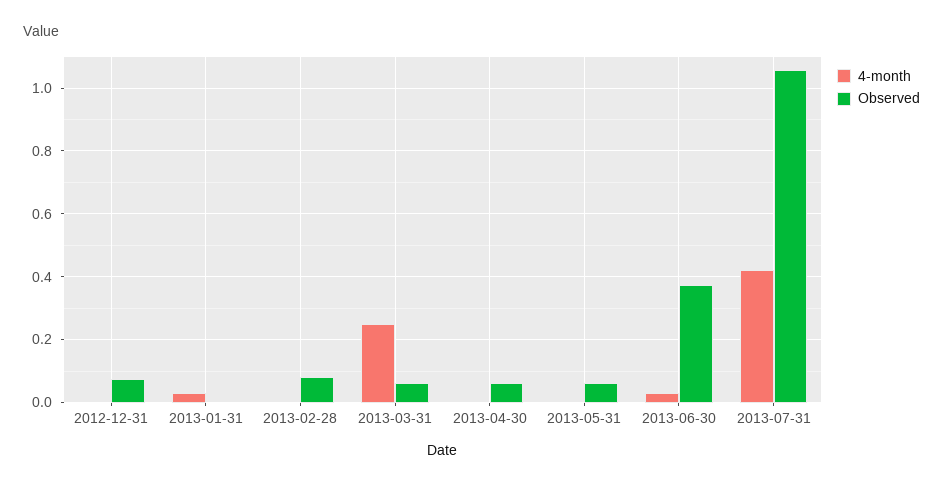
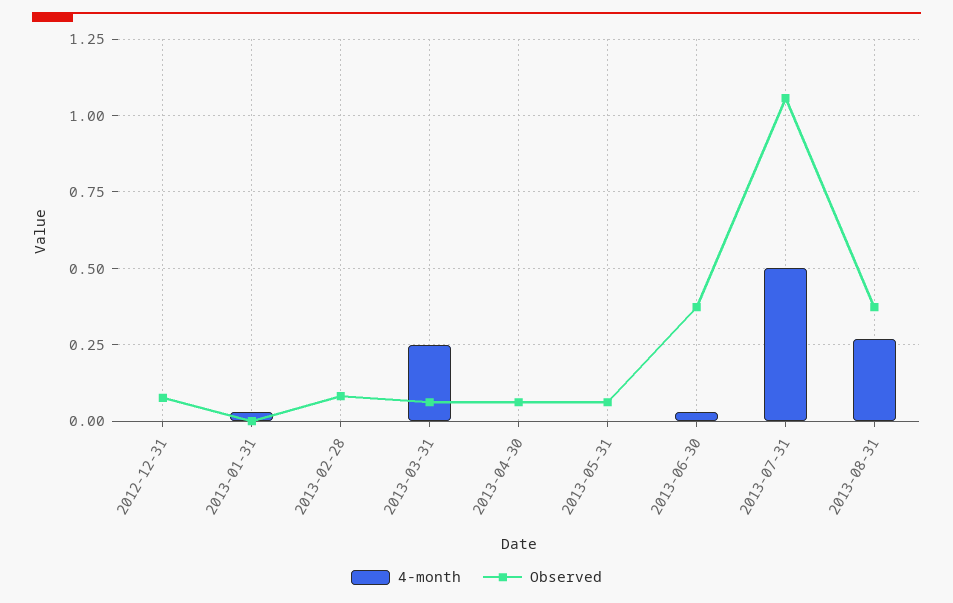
4-month, 2013-07-31: 0.42 -> 0.5
4-month, 2013-08-31: none -> 0.275
Observed, 2013-08-31: none -> 0.375

